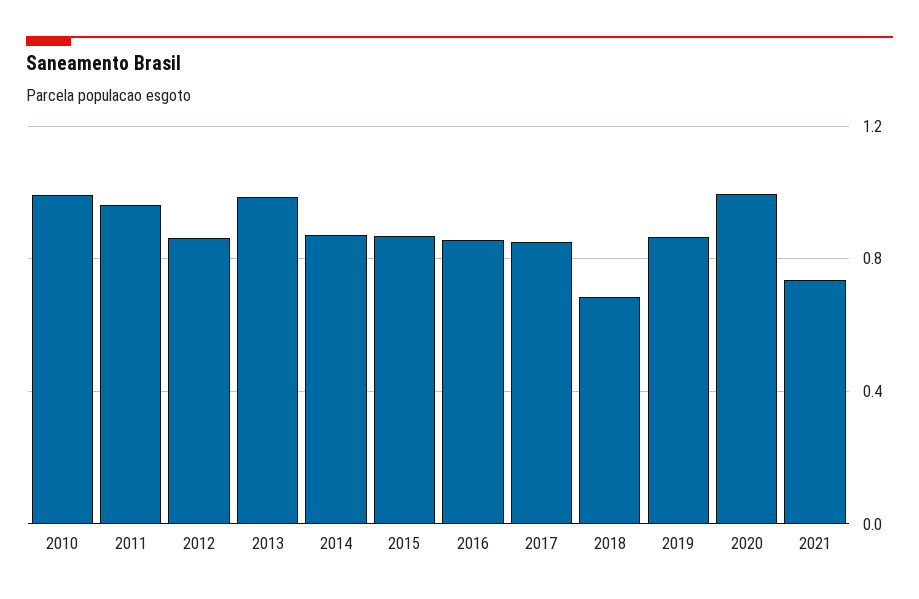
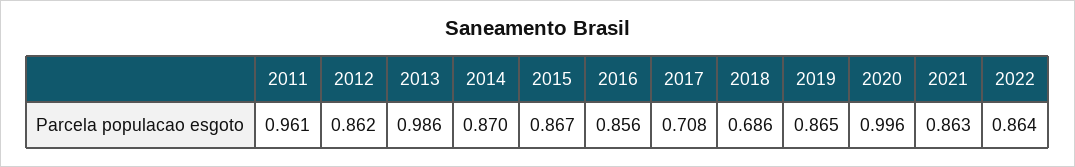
2010: 1 -> none
2017: 0.85 -> 0.708
2021: 0.75 -> 0.863
2022: none -> 0.864

